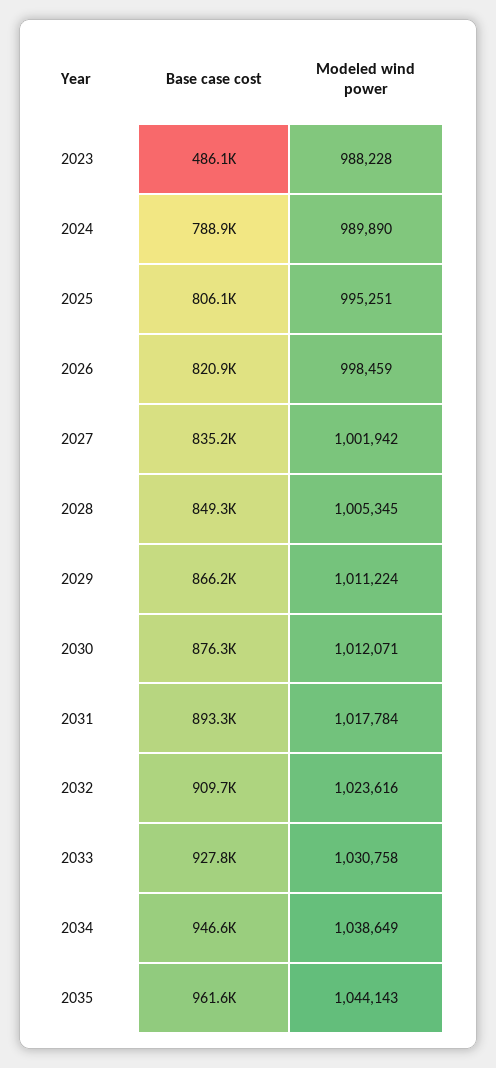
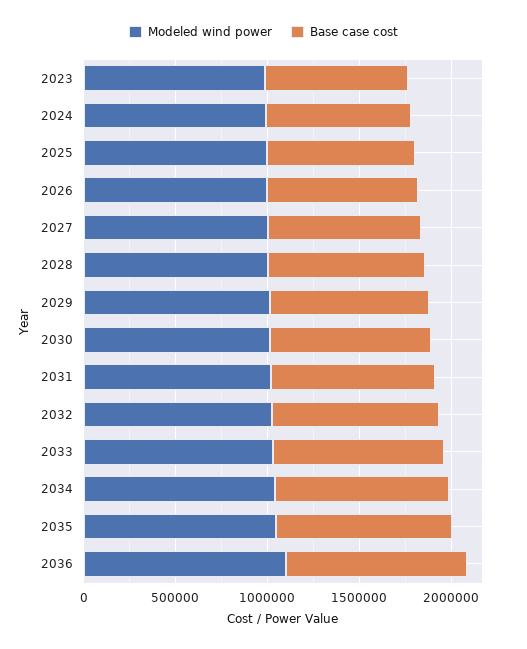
Base case cost, 2023: 486100 -> 800000
Modeled wind power, 2036: none -> 1100000
Base case cost, 2036: none -> 1000000

